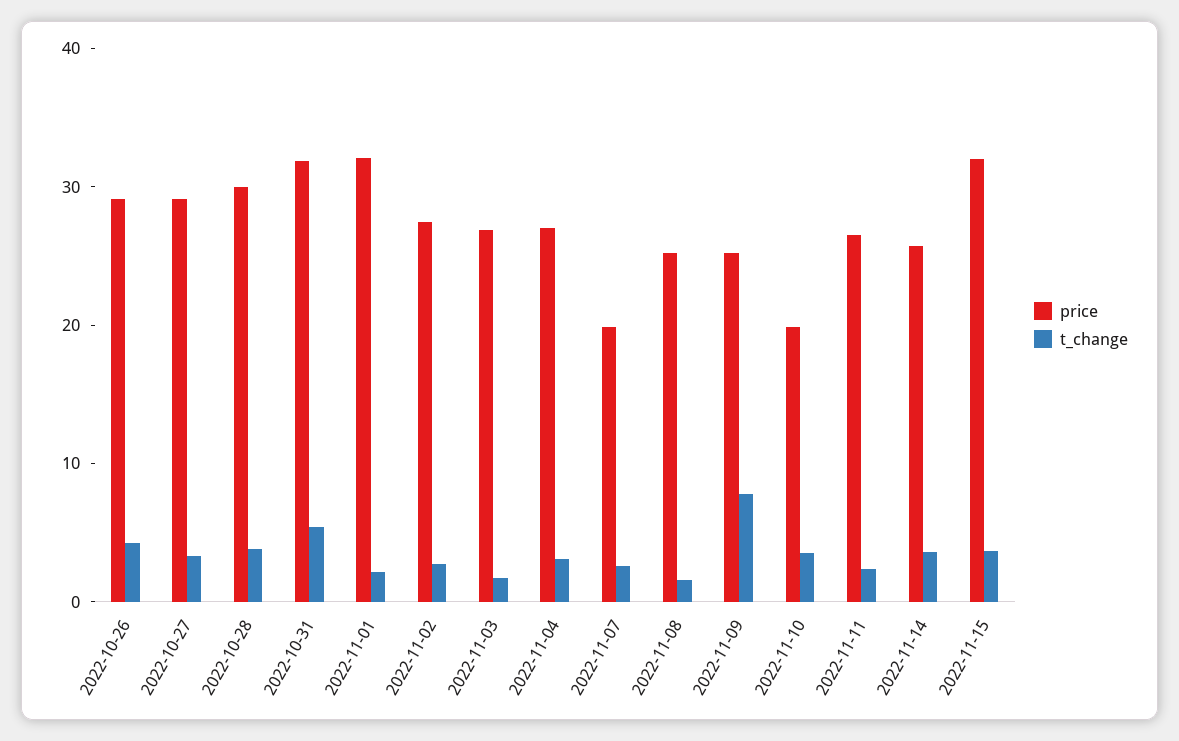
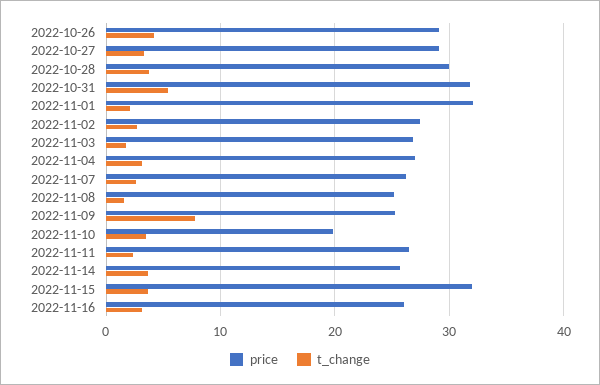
price, 2022-11-07: 20 -> 26
price, 2022-11-16: none -> 26
t_change, 2022-11-16: none -> 3

